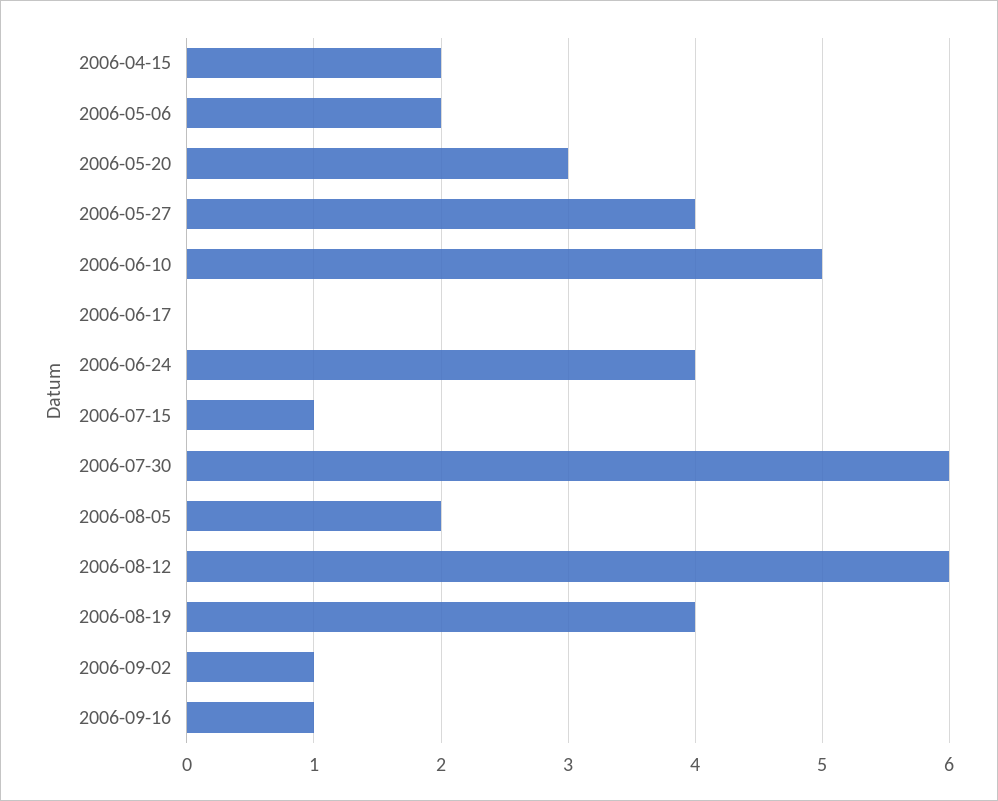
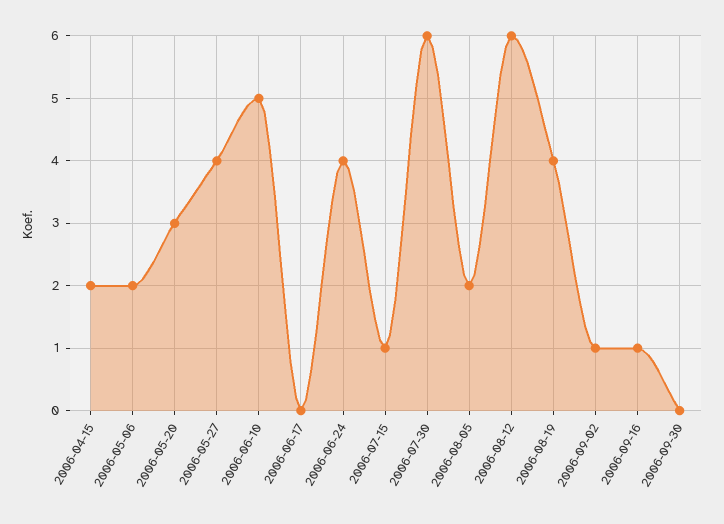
2006-09-30: none -> 0

